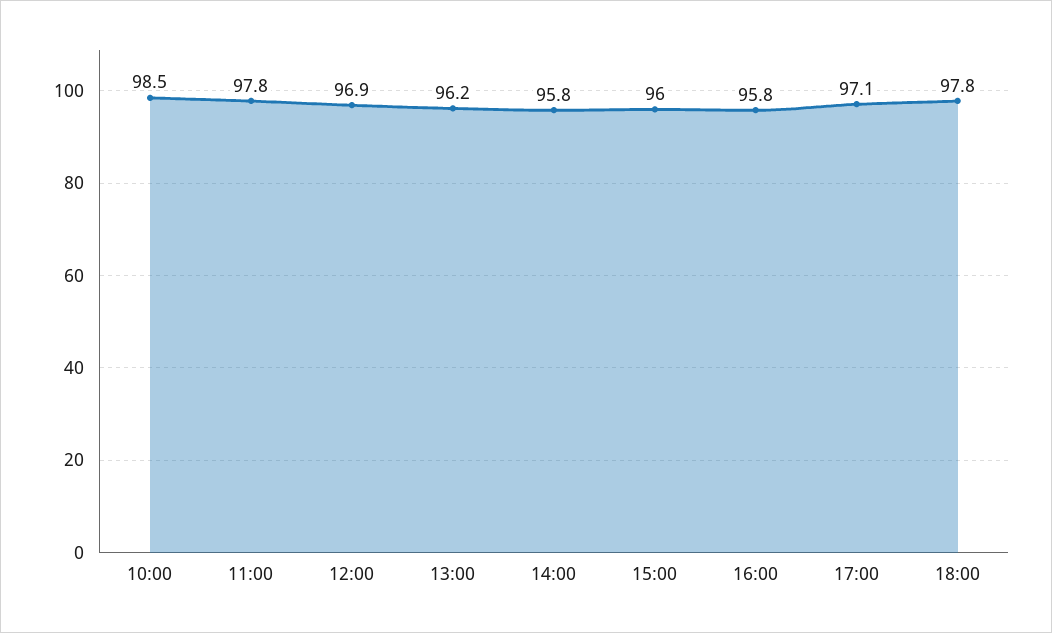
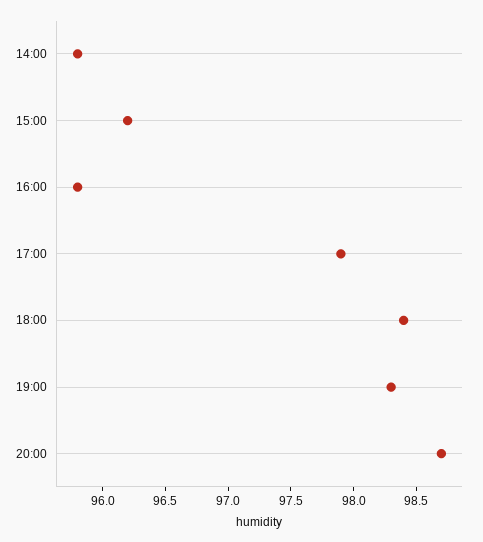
10:00: 98.5 -> none
11:00: 97.8 -> none
12:00: 96.9 -> none
13:00: 96.2 -> none
15:00: 96 -> 96.2
17:00: 97.1 -> 97.9
18:00: 97.8 -> 98.4
19:00: none -> 98.3
20:00: none -> 98.7

